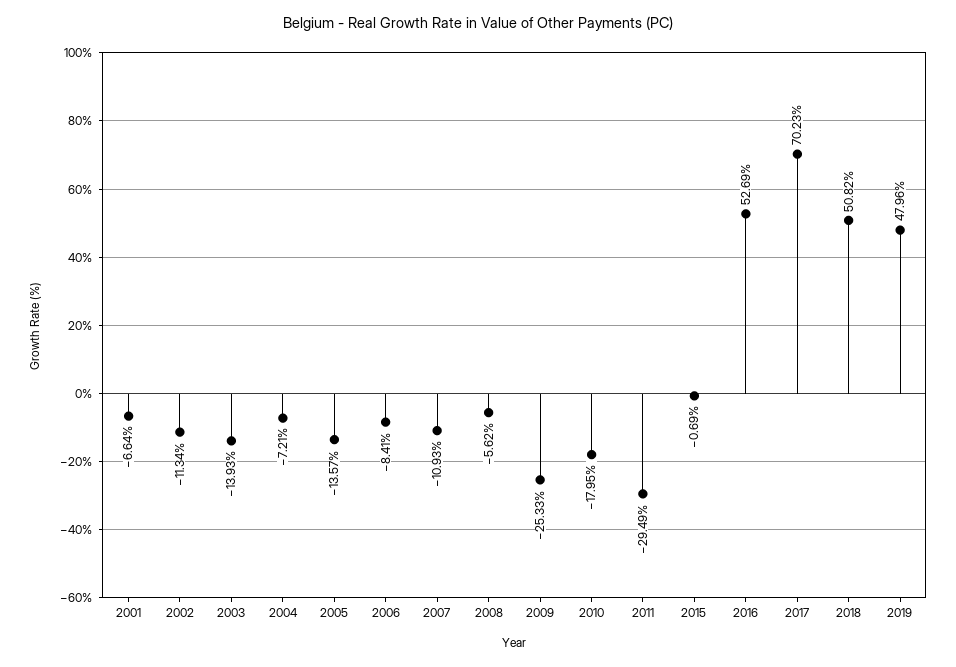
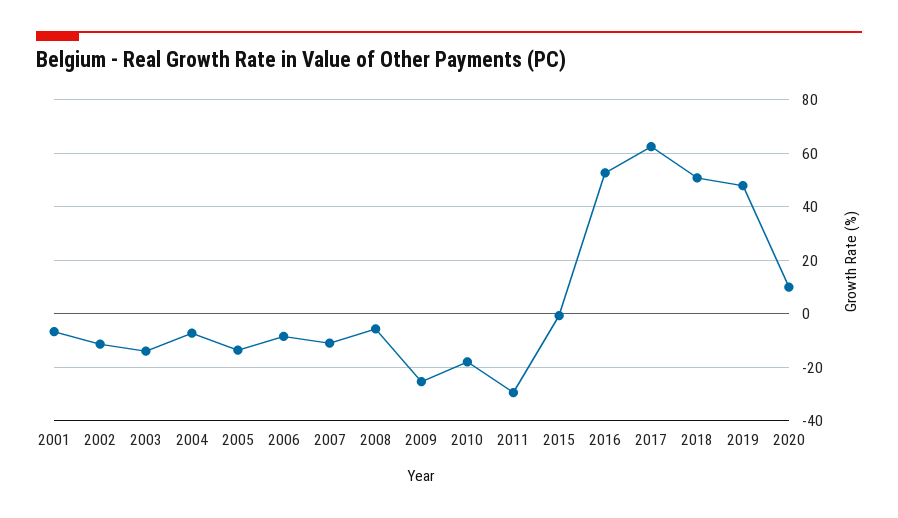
2017: 70.23 -> 62.5
2020: none -> 10

